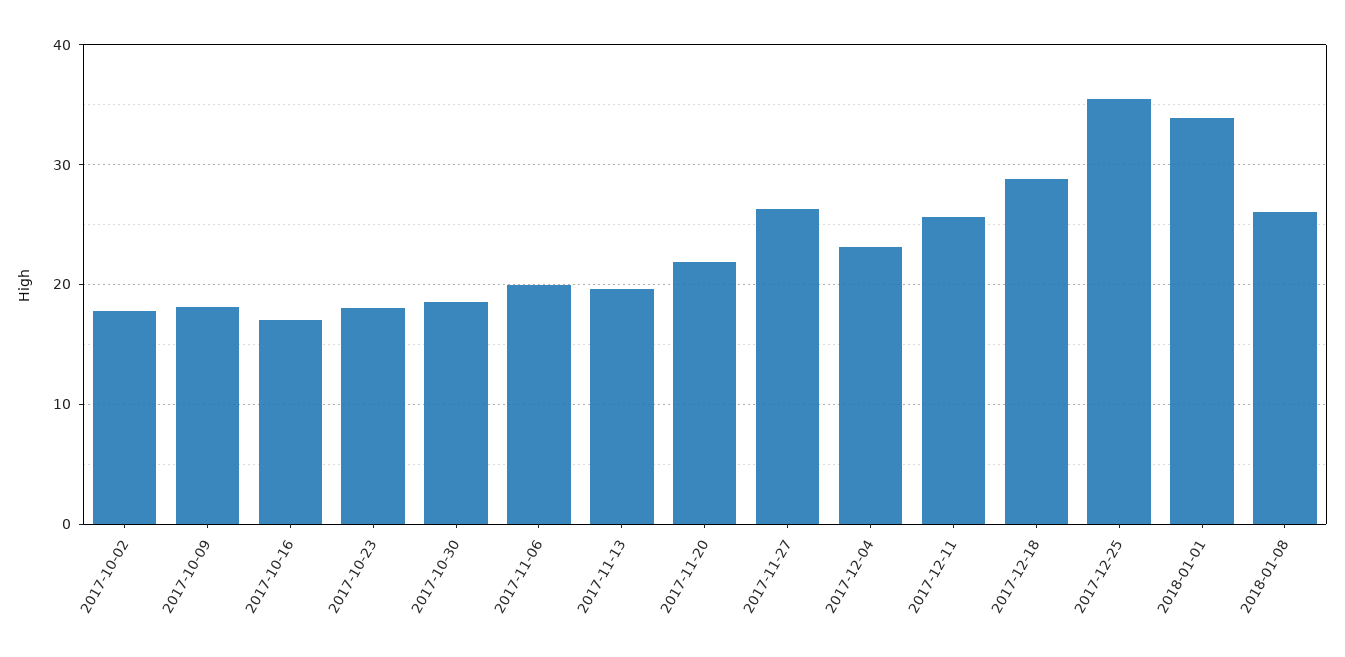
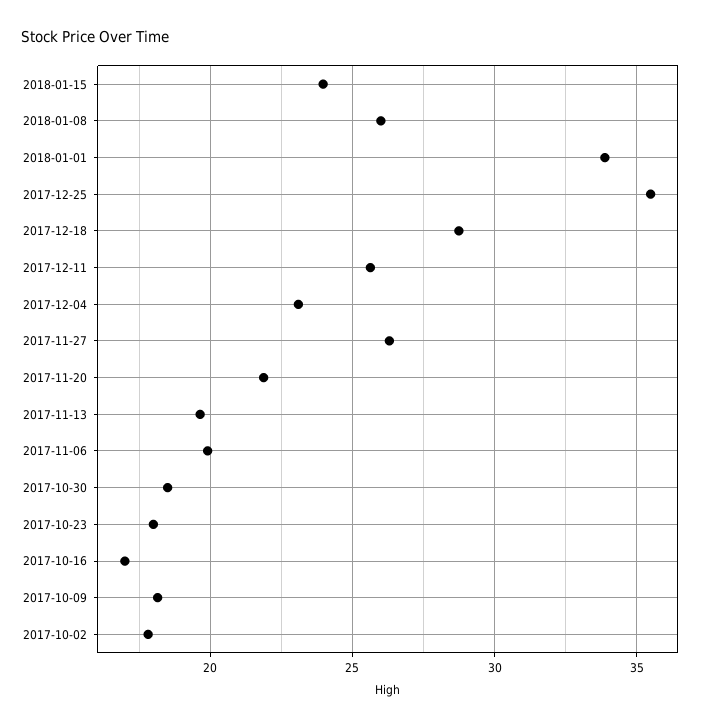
2018-01-15: none -> 24

